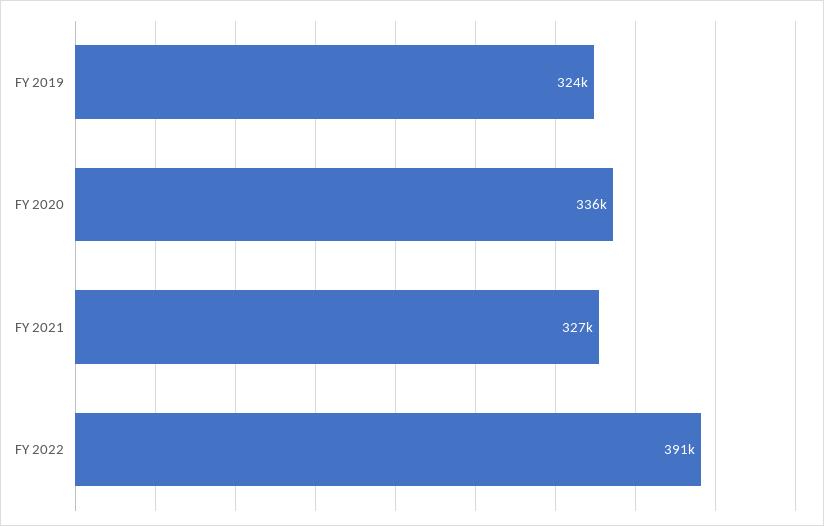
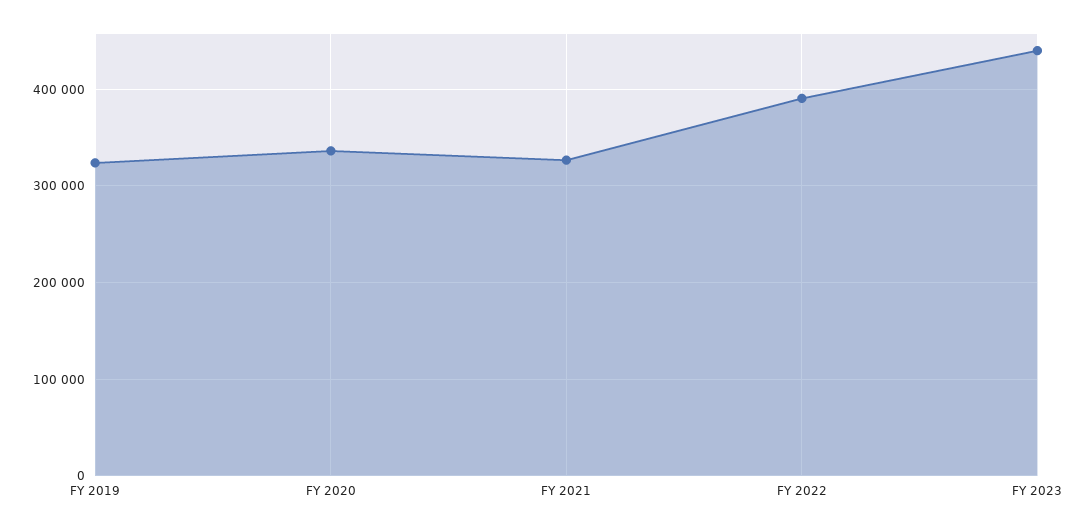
FY 2023: none -> 440000

